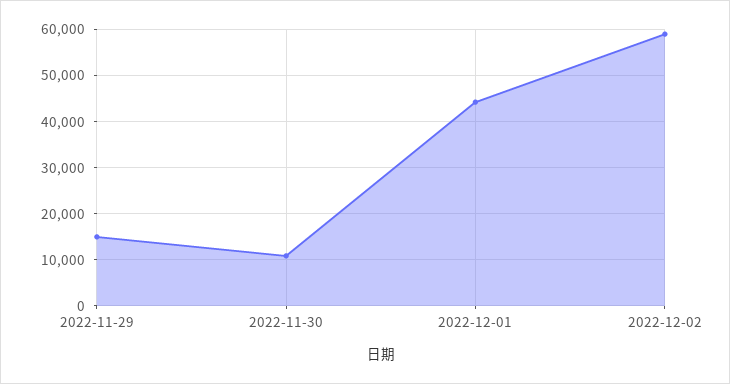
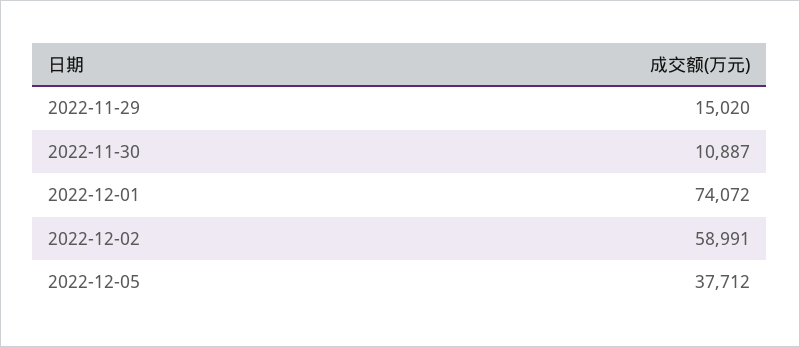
2022-12-01: 44000 -> 74072
2022-12-05: none -> 37712

